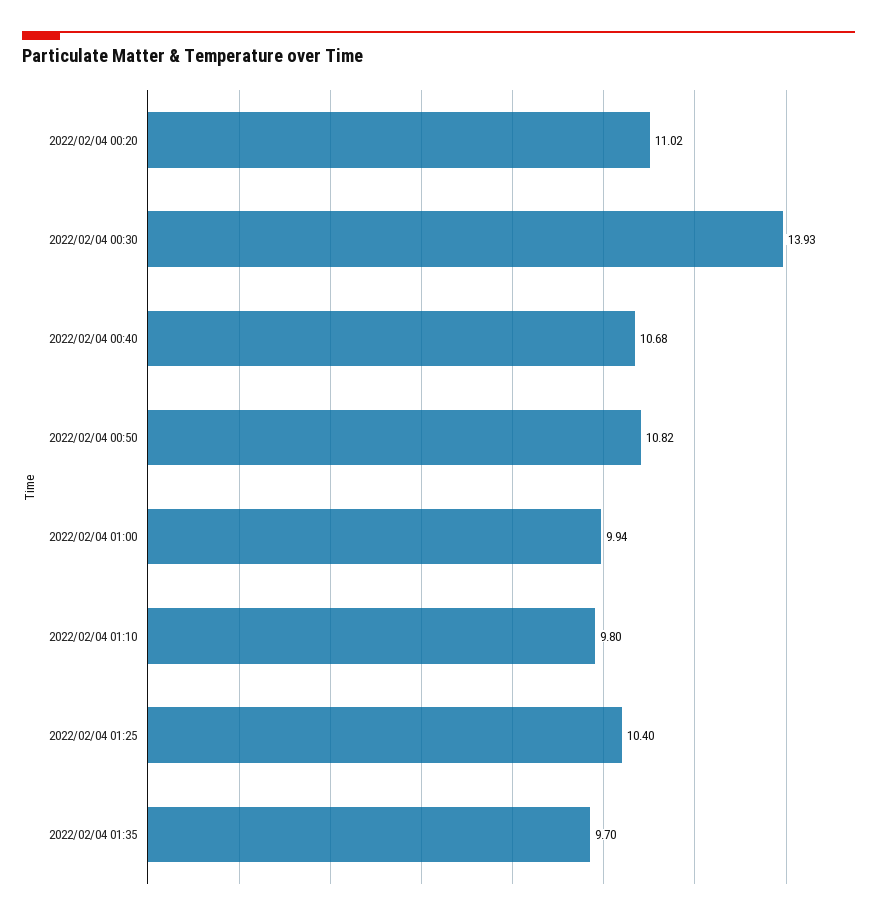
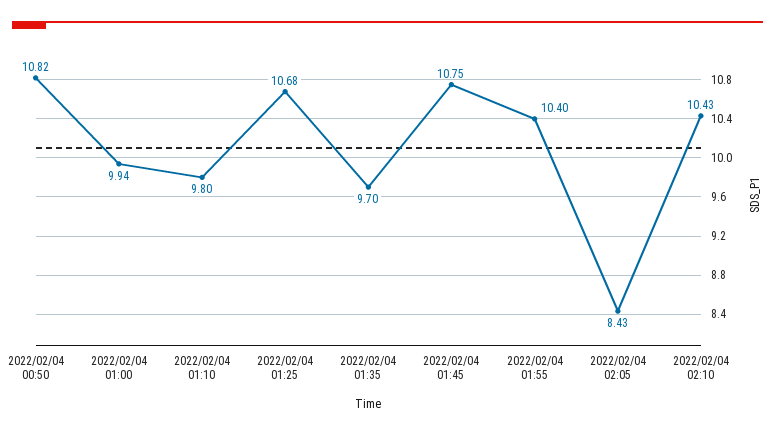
2022/02/04 00:20: 11.02 -> none
2022/02/04 00:30: 13.93 -> none
2022/02/04 00:40: 10.68 -> none
2022/02/04 01:25: 10.4 -> 10.68
2022/02/04 01:45: none -> 10.75
2022/02/04 01:55: none -> 10.4
2022/02/04 02:05: none -> 8.43
2022/02/04 02:10: none -> 10.43

